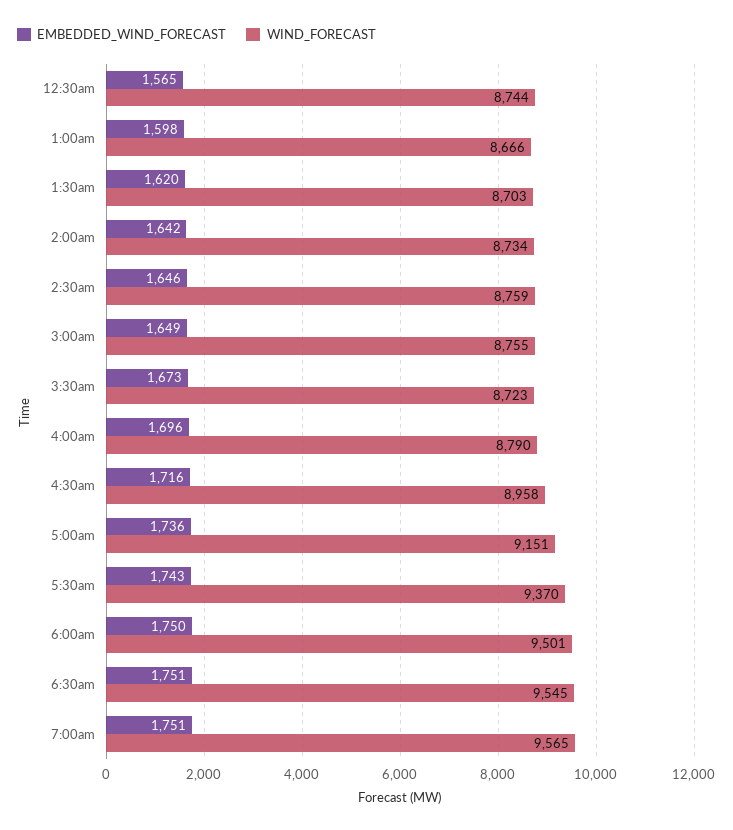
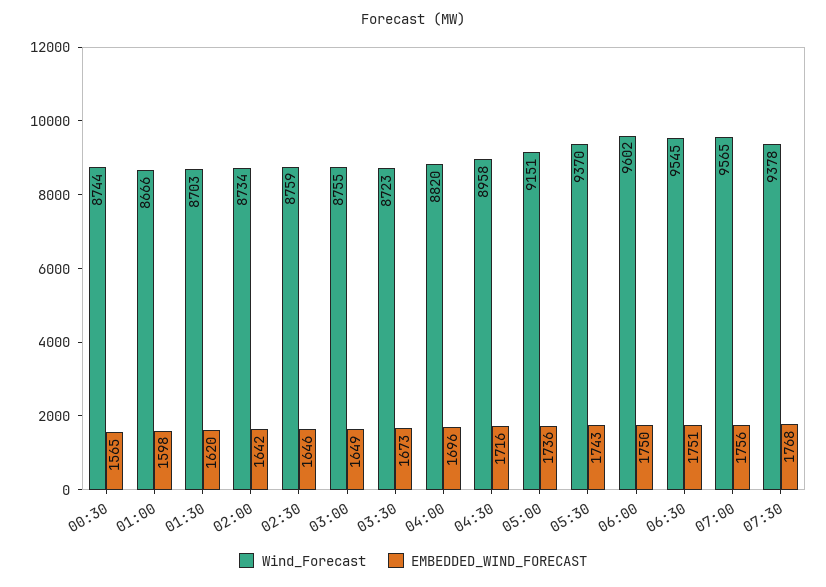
WIND_FORECAST, 4:00am: 8790 -> 8820
WIND_FORECAST, 6:00am: 9501 -> 9602
EMBEDDED_WIND_FORECAST, 7:00am: 1751 -> 1756
WIND_FORECAST, 07:30: none -> 9378
EMBEDDED_WIND_FORECAST, 07:30: none -> 1768

